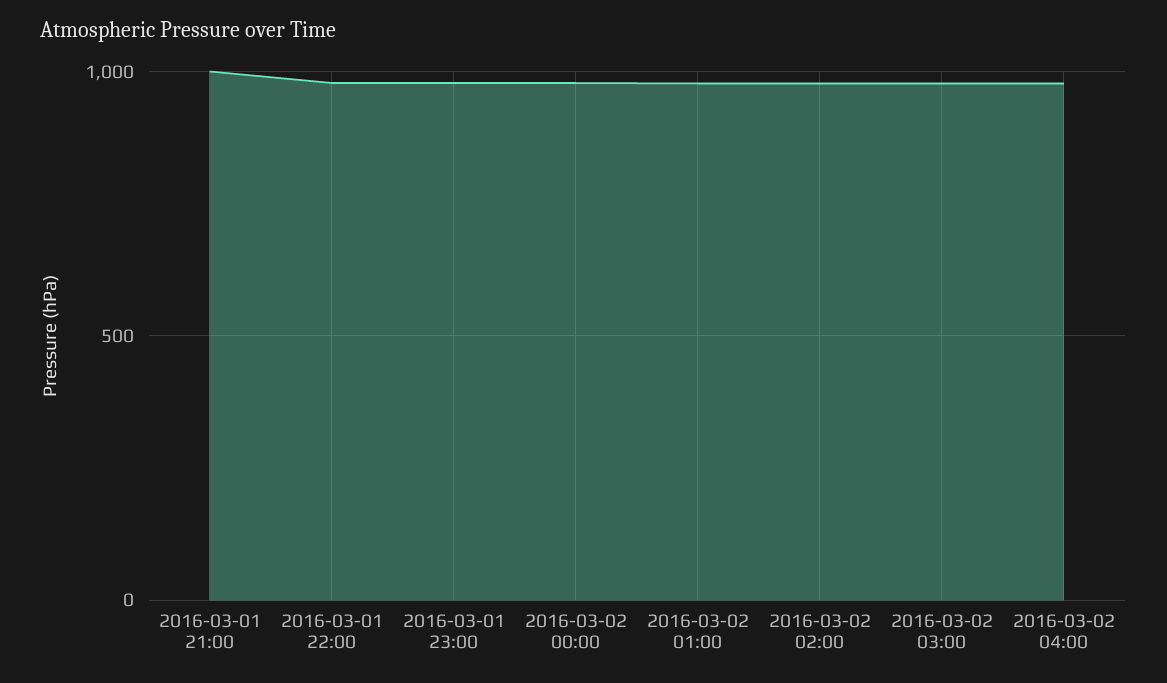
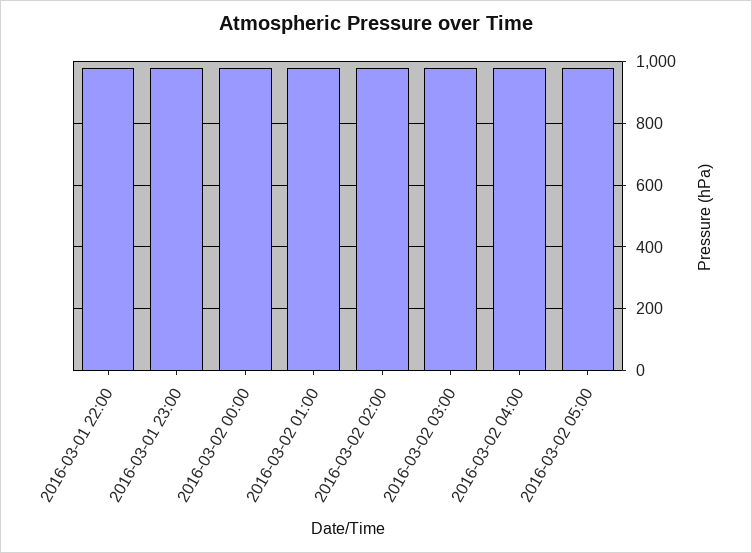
2016-03-01 21:00: 1000 -> none
2016-03-02 05:00: none -> 980

